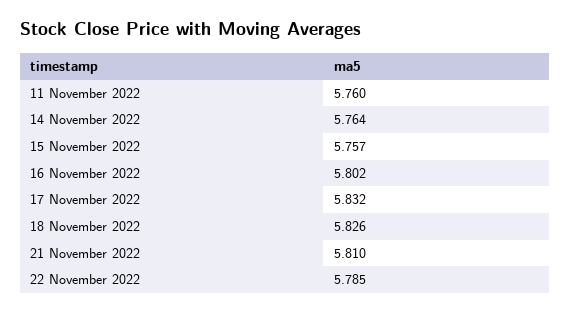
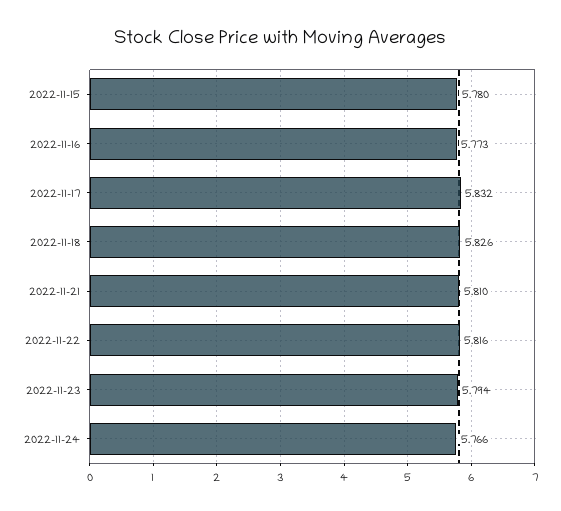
11 November 2022: 5.76 -> none
14 November 2022: 5.764 -> none
15 November 2022: 5.757 -> 5.78
16 November 2022: 5.802 -> 5.773
22 November 2022: 5.785 -> 5.816
2022-11-23: none -> 5.794
2022-11-24: none -> 5.766

